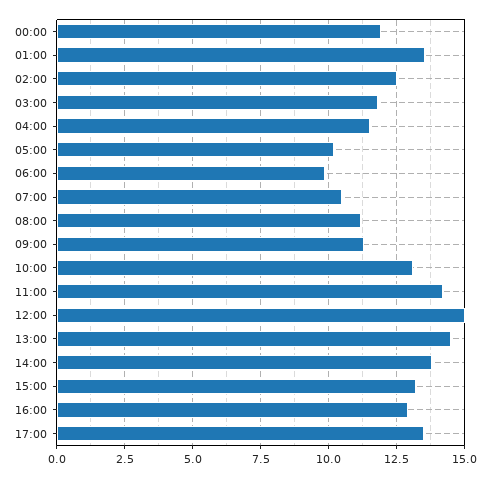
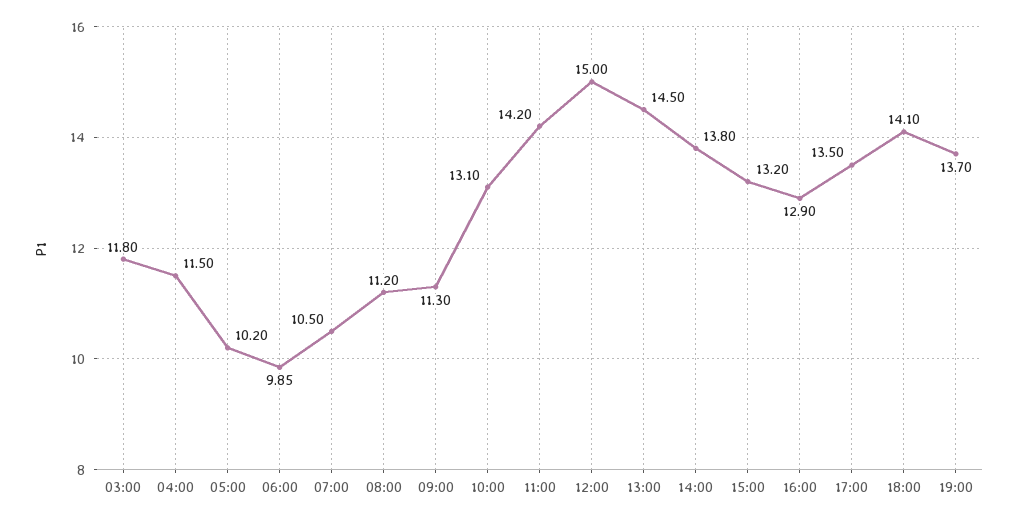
00:00: 12 -> none
01:00: 13.5 -> none
02:00: 12.5 -> none
18:00: none -> 14.1
19:00: none -> 13.7

